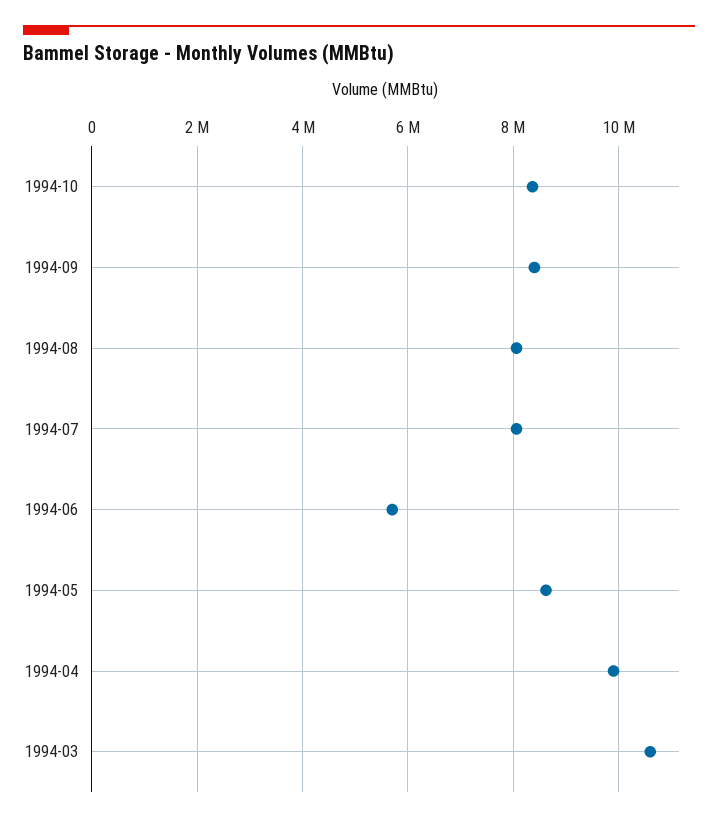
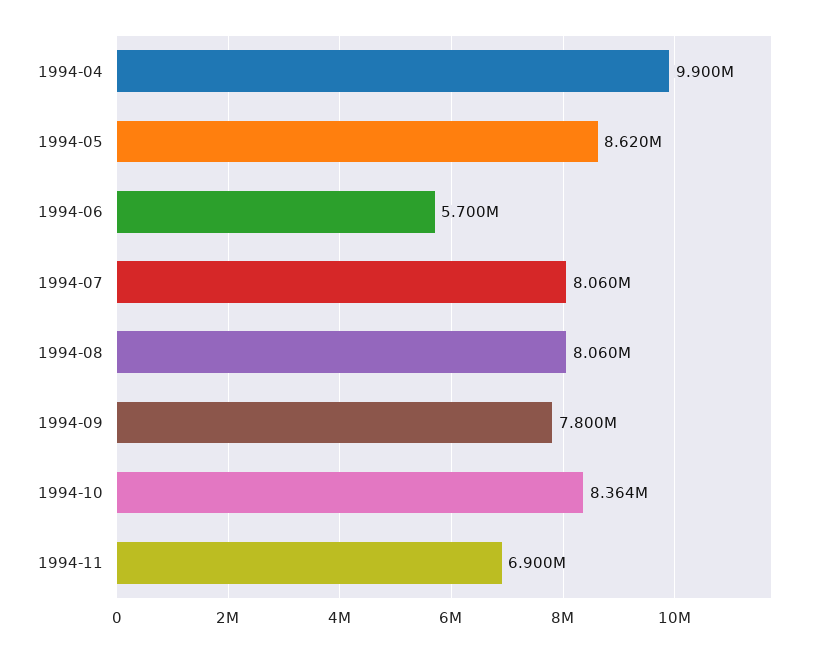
1994-09: 8400000 -> 7800000
1994-03: 10600000 -> none
1994-11: none -> 6900000

